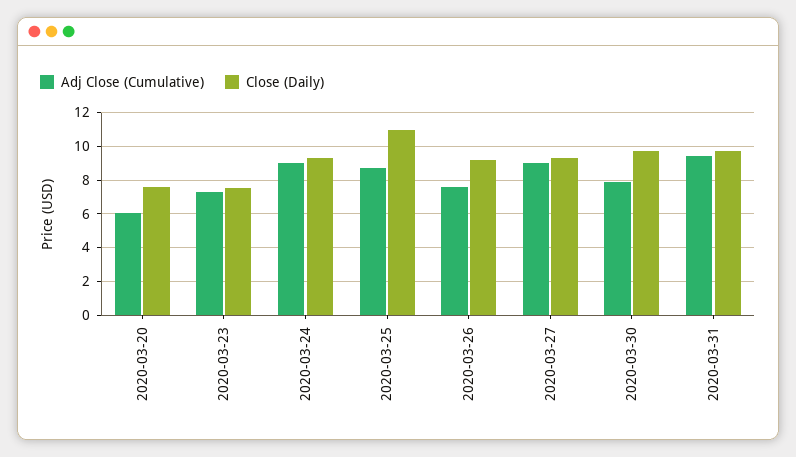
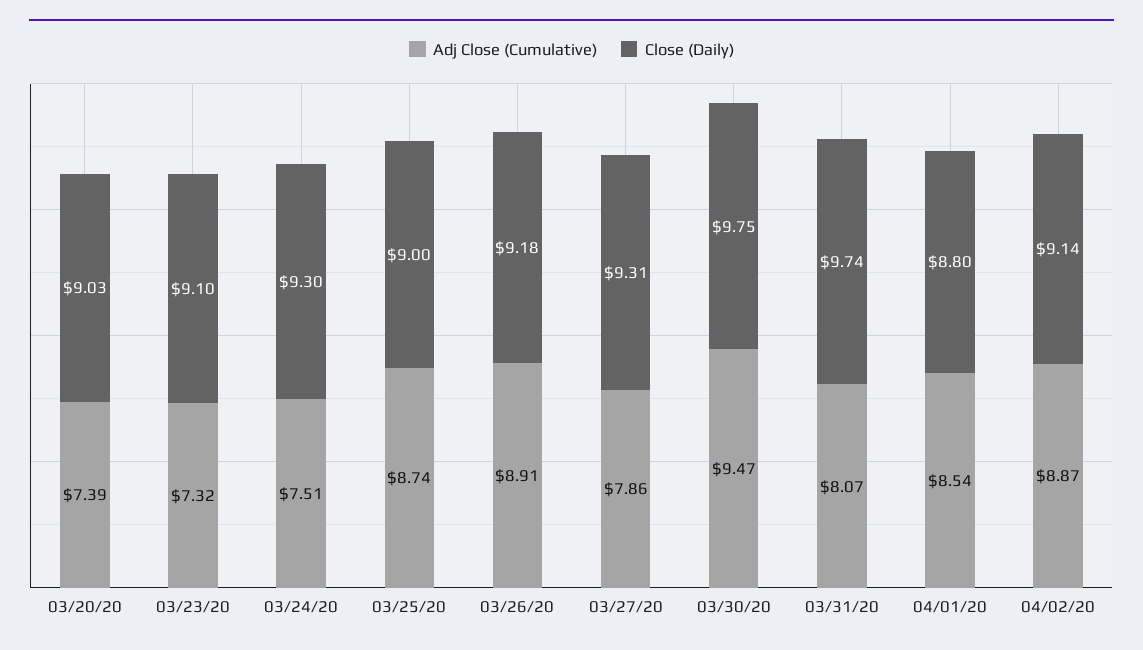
Adj Close (Cumulative), 2020-03-20: 6 -> 7.39
Close (Daily), 2020-03-20: 7.5 -> 9.03
Close (Daily), 2020-03-23: 7.5 -> 9.1
Adj Close (Cumulative), 2020-03-24: 9 -> 7.51
Close (Daily), 2020-03-25: 11 -> 9
Adj Close (Cumulative), 2020-03-26: 7.5 -> 8.91
Adj Close (Cumulative), 2020-03-27: 9 -> 7.86
Adj Close (Cumulative), 2020-03-30: 8 -> 9.47
Adj Close (Cumulative), 2020-03-31: 9.5 -> 8.07
Adj Close (Cumulative), 04/01/20: none -> 8.54
Close (Daily), 04/01/20: none -> 8.8
Adj Close (Cumulative), 04/02/20: none -> 8.87
Close (Daily), 04/02/20: none -> 9.14

